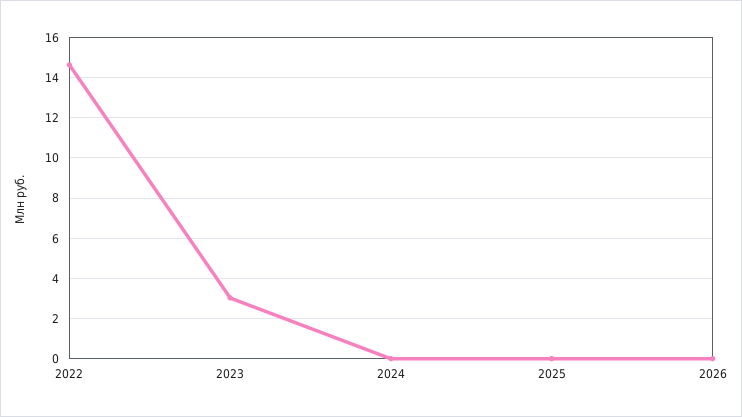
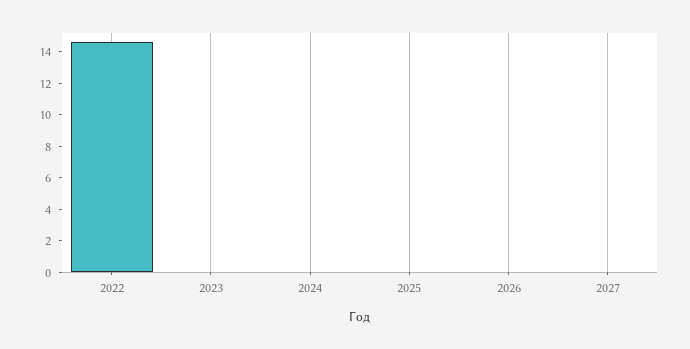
2023: 3 -> 0
2027: none -> 0

